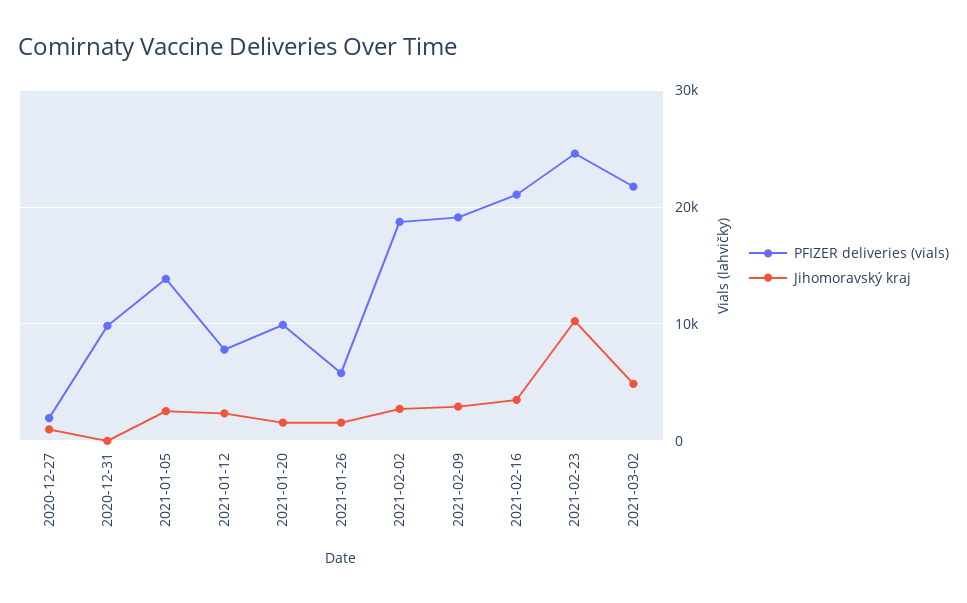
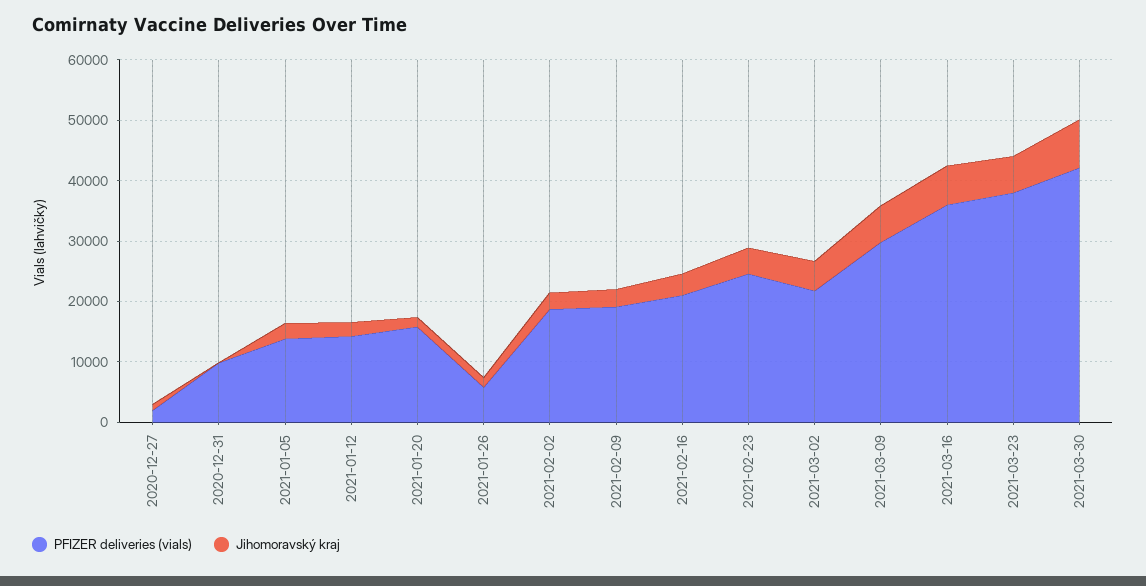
PFIZER deliveries (vials), 2021-01-12: 8000 -> 14000
PFIZER deliveries (vials), 2021-01-20: 10000 -> 16000
Jihomoravský kraj, 2021-02-23: 10000 -> 4000
PFIZER deliveries (vials), 2021-03-09: none -> 30000
Jihomoravský kraj, 2021-03-09: none -> 6000
PFIZER deliveries (vials), 2021-03-16: none -> 36000
Jihomoravský kraj, 2021-03-16: none -> 6000
PFIZER deliveries (vials), 2021-03-23: none -> 38000
Jihomoravský kraj, 2021-03-23: none -> 6000
PFIZER deliveries (vials), 2021-03-30: none -> 42000
Jihomoravský kraj, 2021-03-30: none -> 8000

